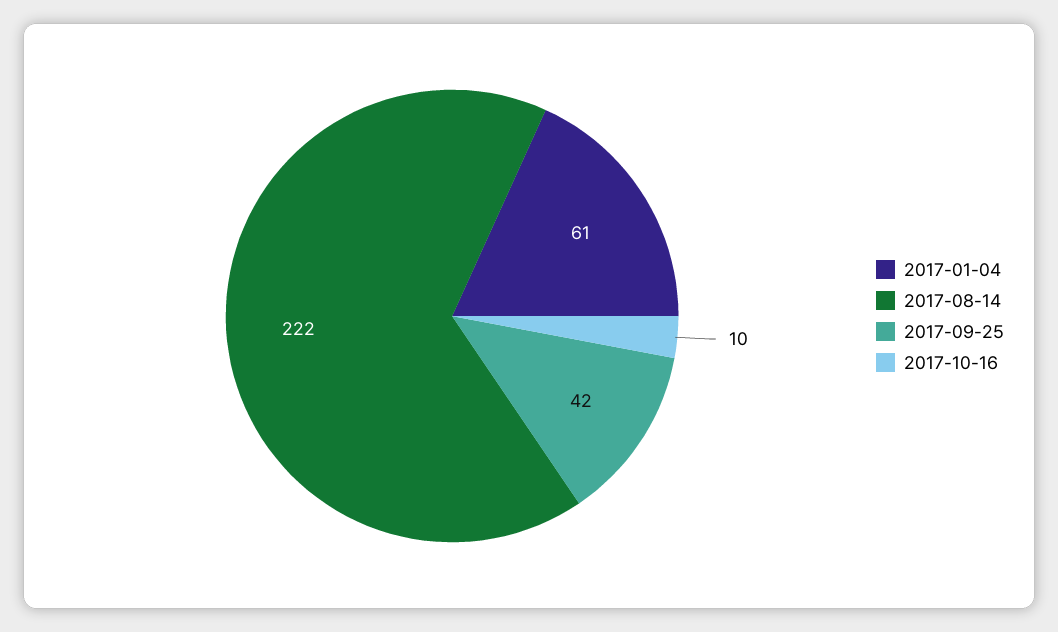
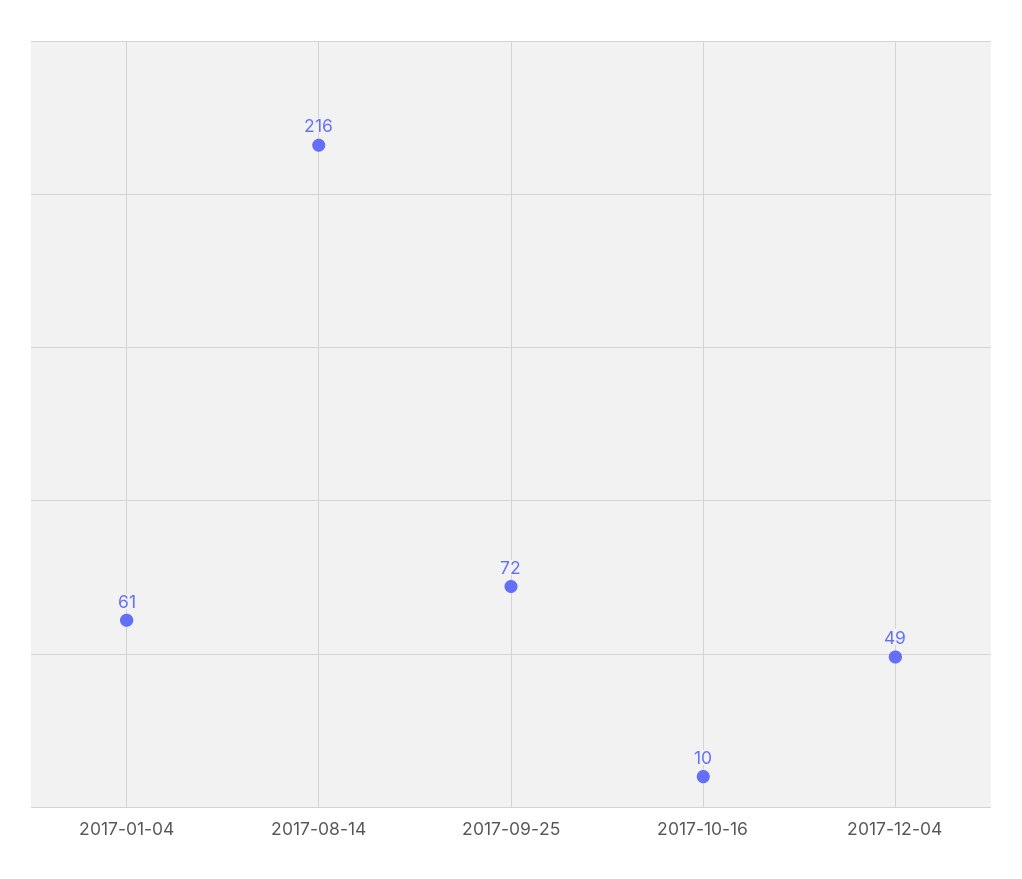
2017-08-14: 222 -> 216
2017-09-25: 42 -> 72
2017-12-04: none -> 49

